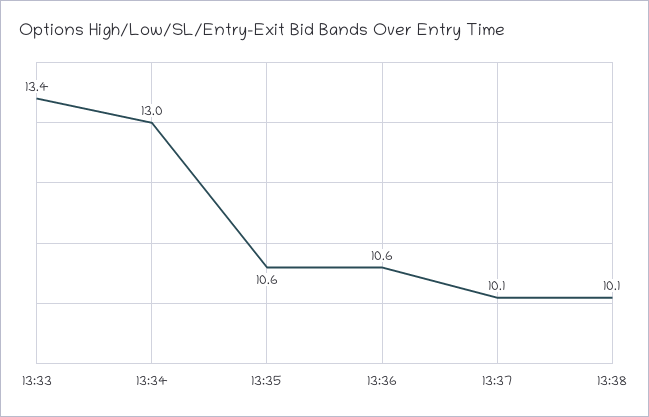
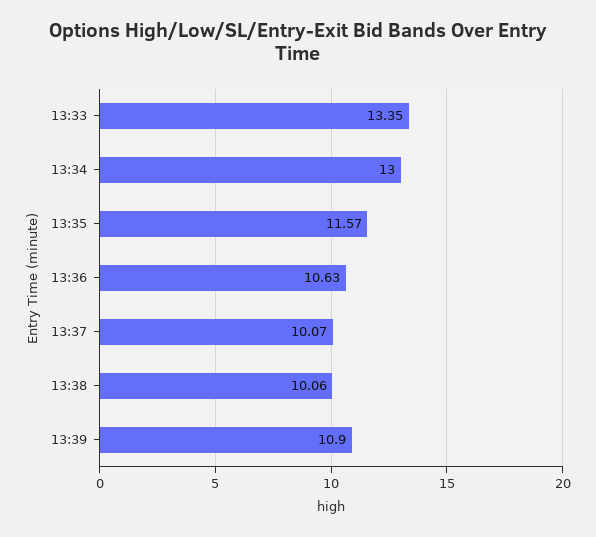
13:35: 10.6 -> 11.57
13:39: none -> 10.9

